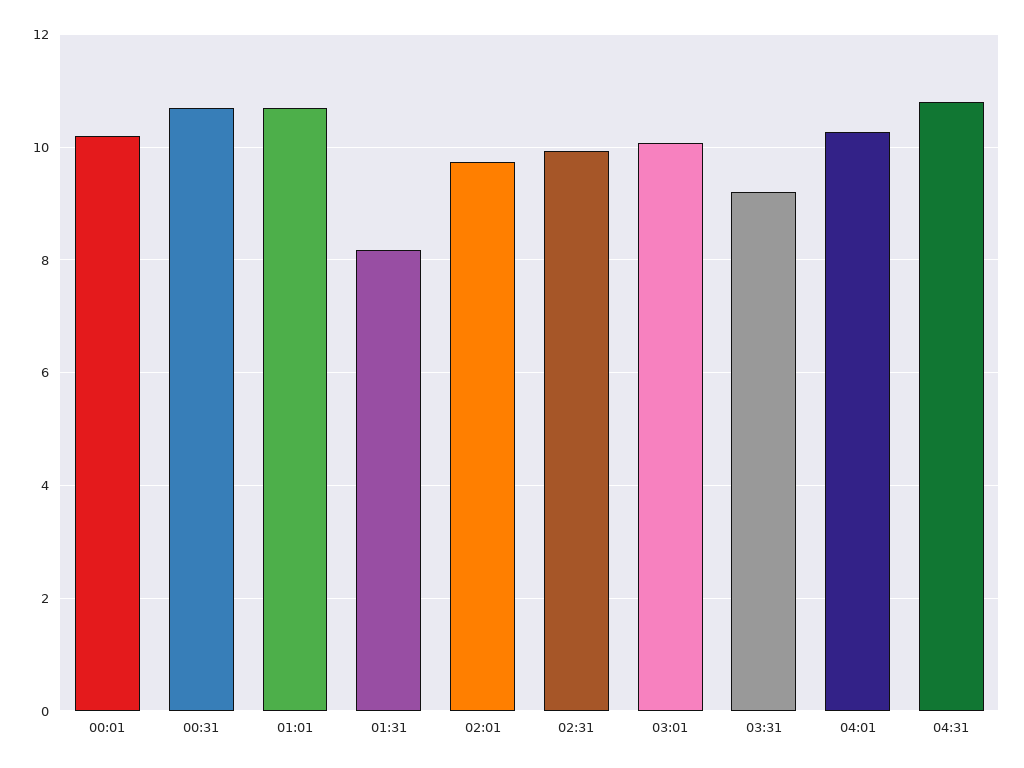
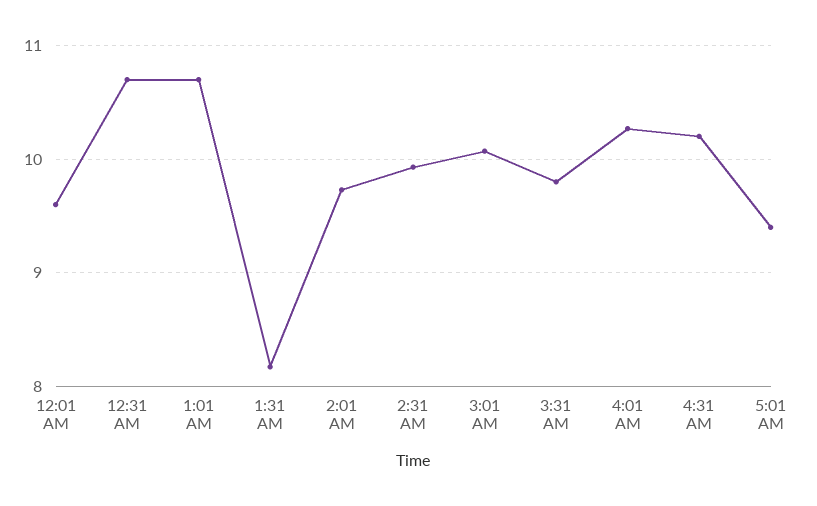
00:01: 10.2 -> 9.6
03:31: 9.2 -> 9.8
04:31: 10.8 -> 10.2
5:01 AM: none -> 9.4

